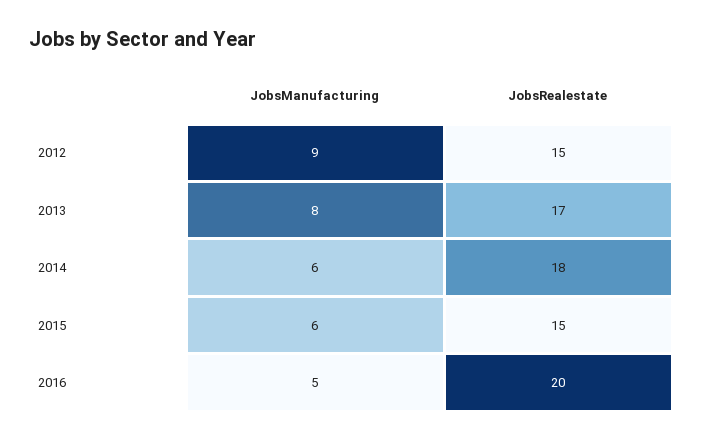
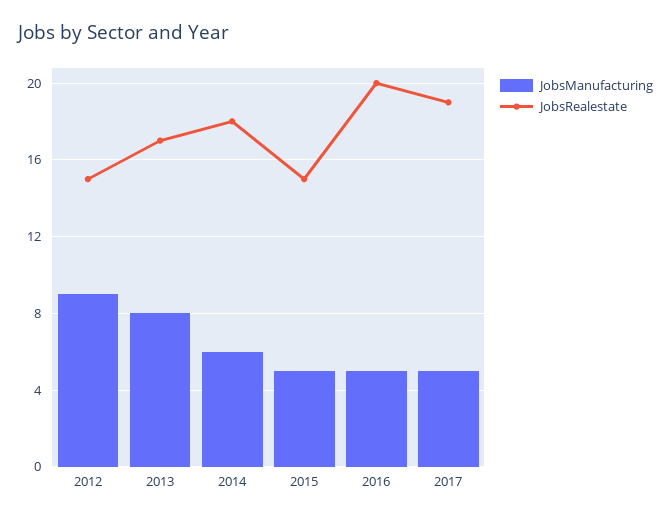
JobsManufacturing, 2015: 6 -> 5
JobsManufacturing, 2017: none -> 5
JobsRealestate, 2017: none -> 19

